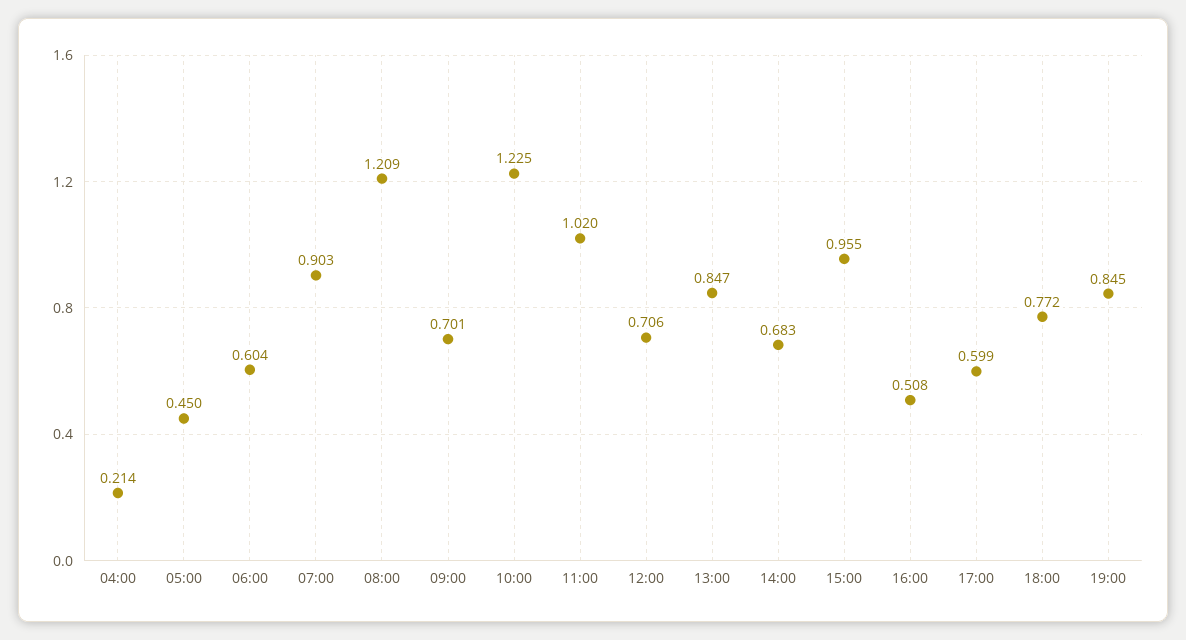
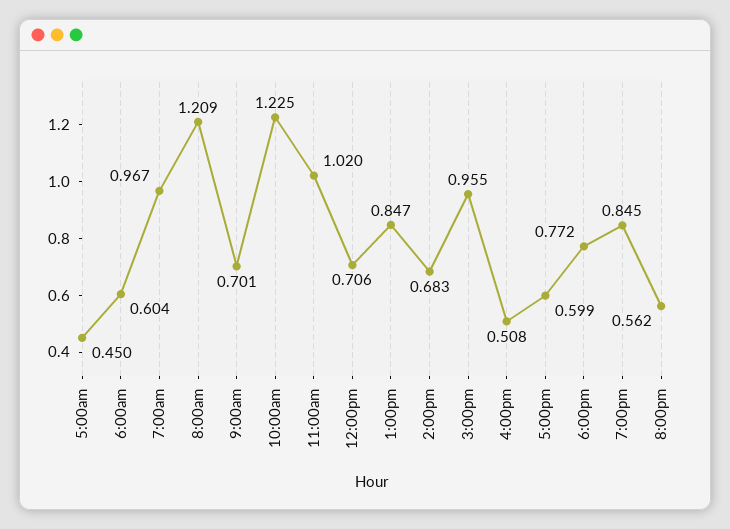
04:00: 0.214 -> none
07:00: 0.903 -> 0.967
8:00pm: none -> 0.562

